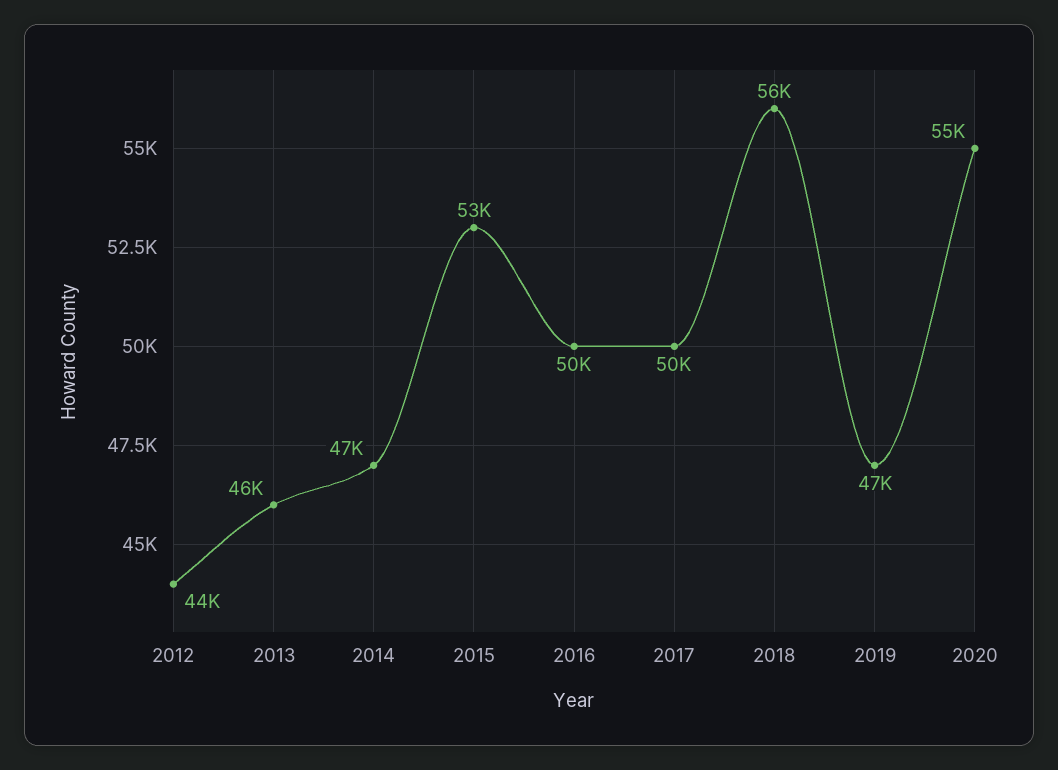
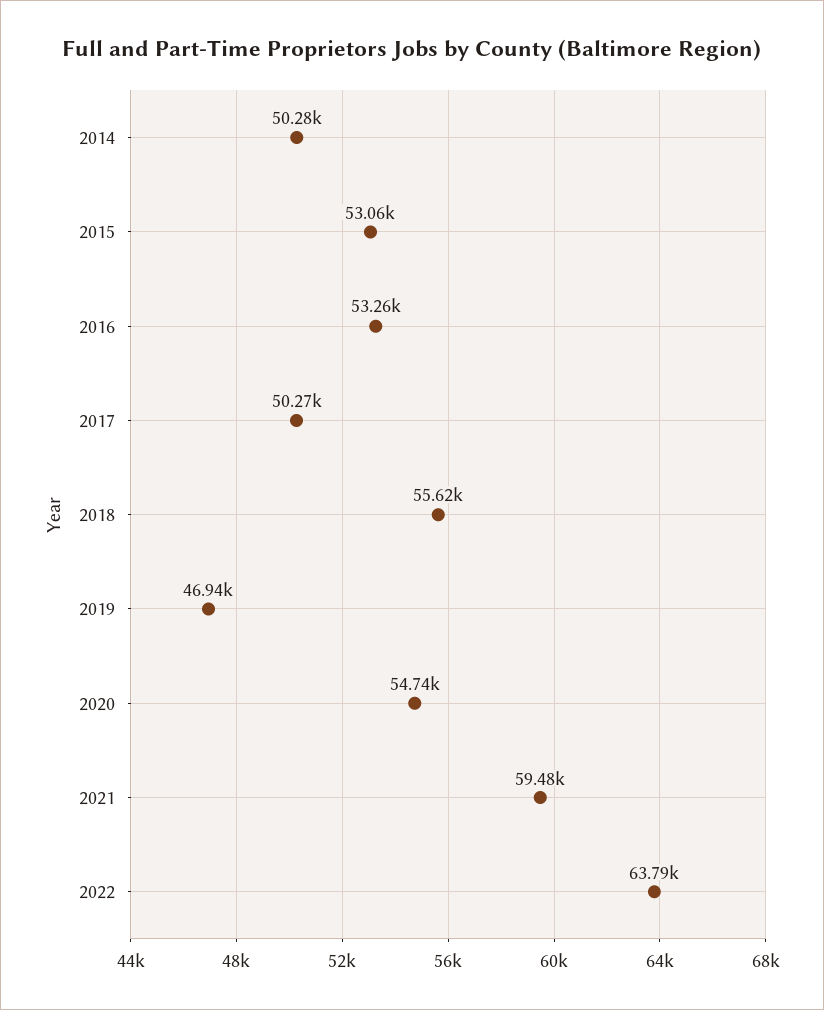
2012: 44000 -> none
2013: 46000 -> none
2014: 47000 -> 50280
2016: 50000 -> 53260
2021: none -> 59480
2022: none -> 63790

